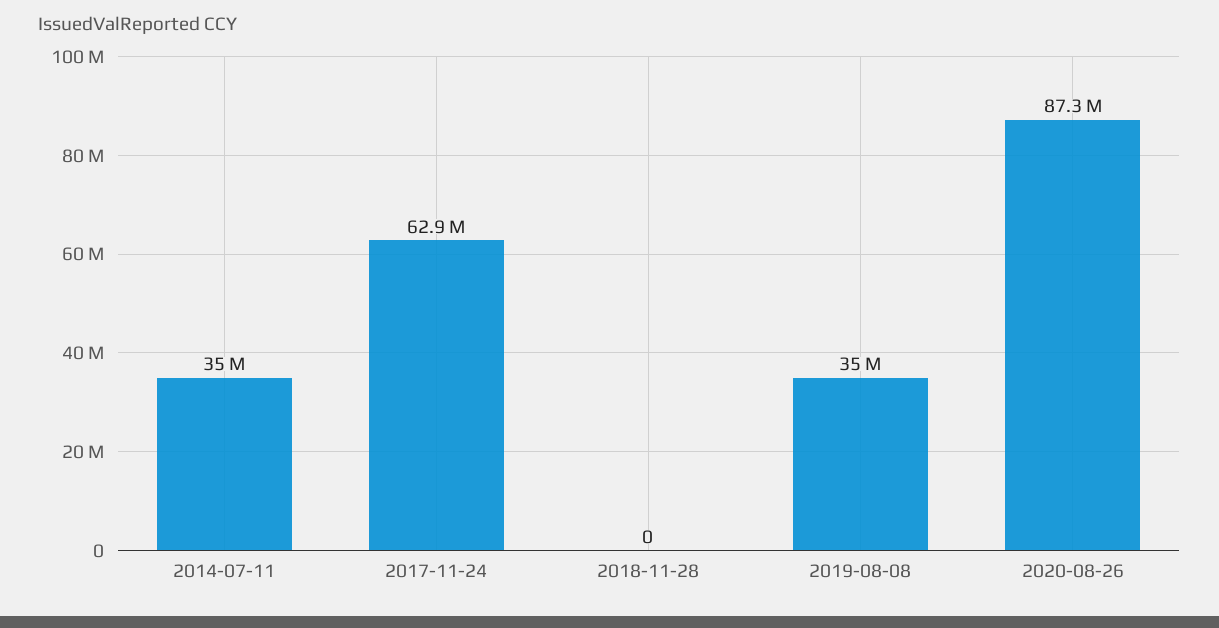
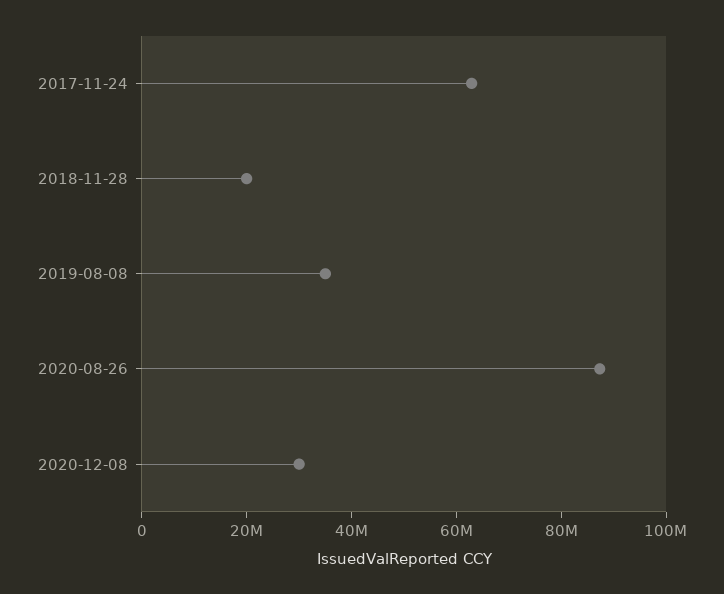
2014-07-11: 35000000 -> none
2018-11-28: 0 -> 20000000
2020-12-08: none -> 30000000

